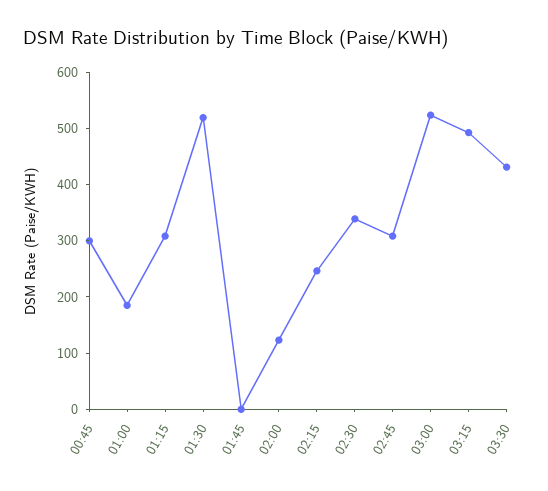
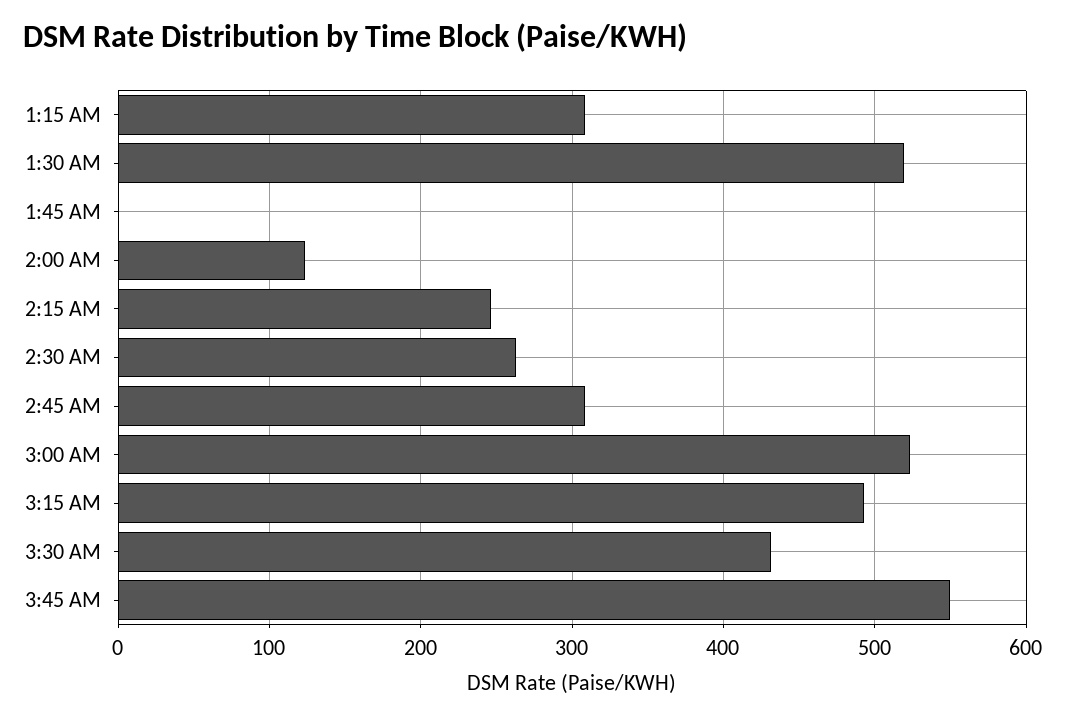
00:45: 300 -> none
01:00: 180 -> none
02:30: 340 -> 260
3:45 AM: none -> 550

